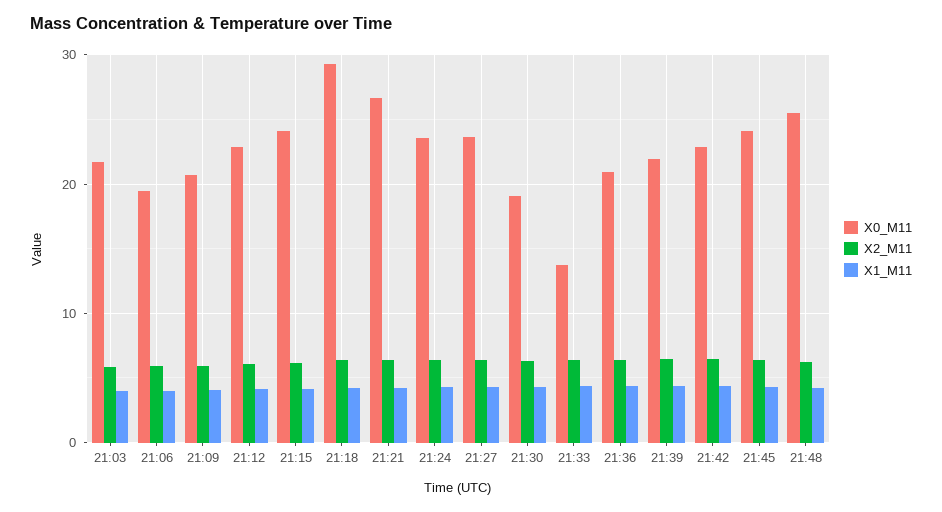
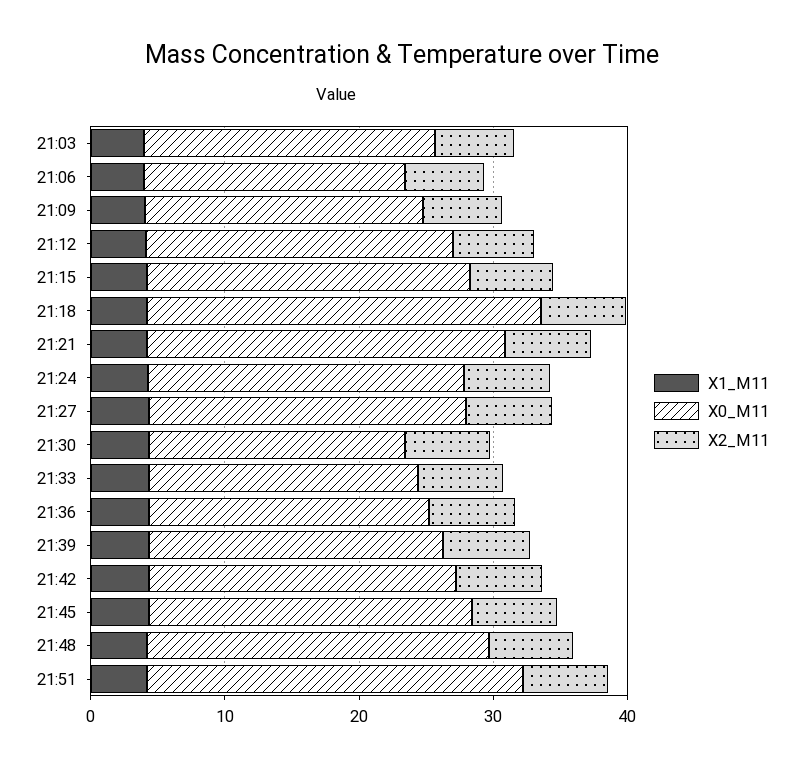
X0_M11, 21:33: 14 -> 20
X1_M11, 21:51: none -> 4
X0_M11, 21:51: none -> 28
X2_M11, 21:51: none -> 6

